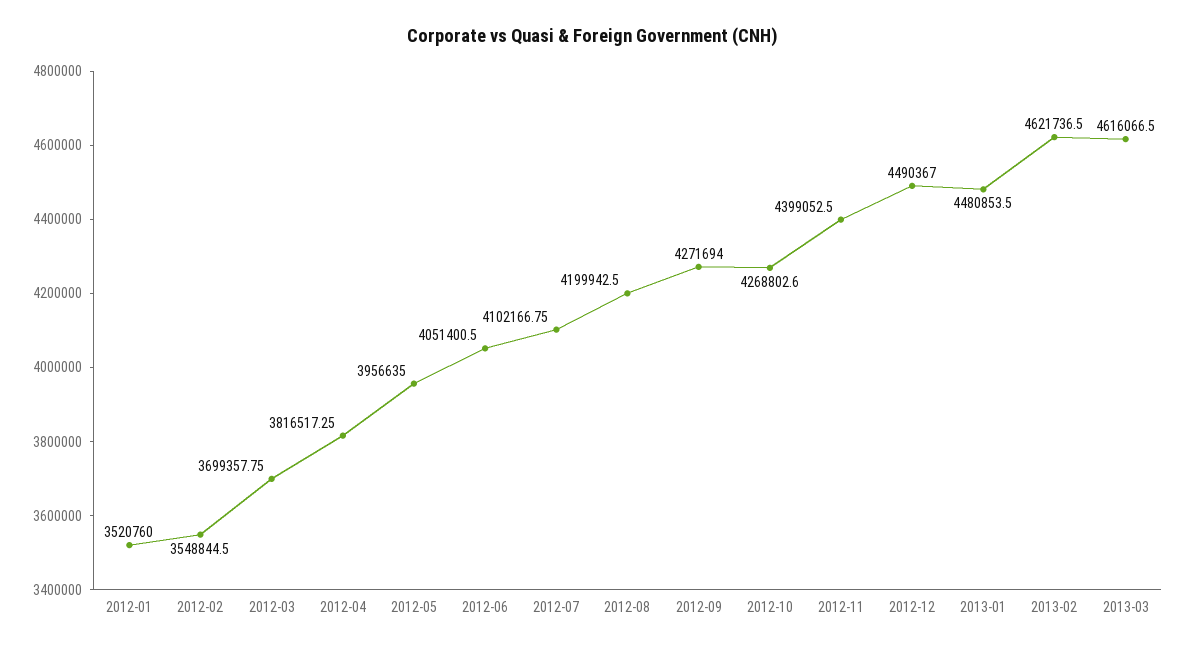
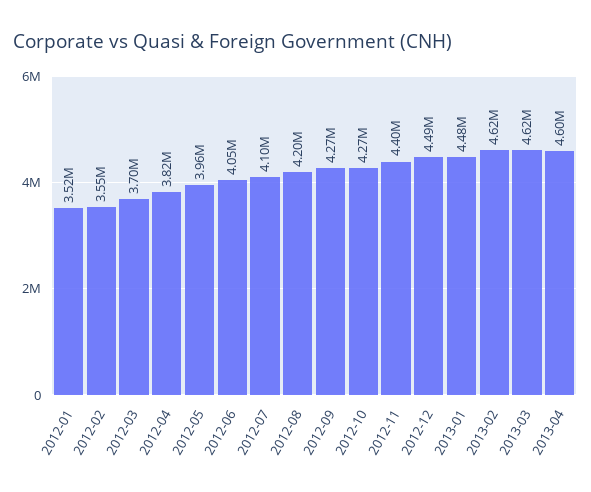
2013-04: none -> 4600000

